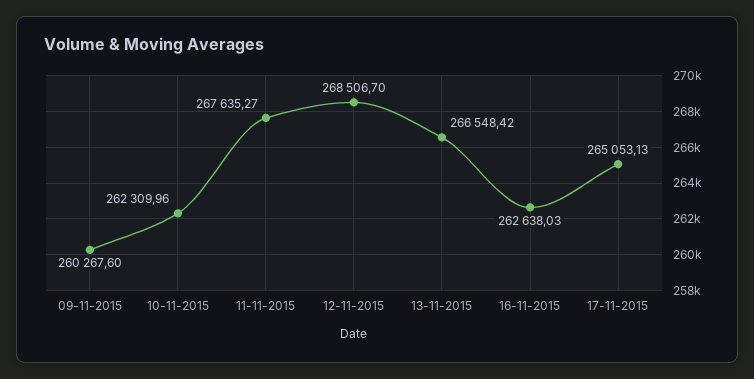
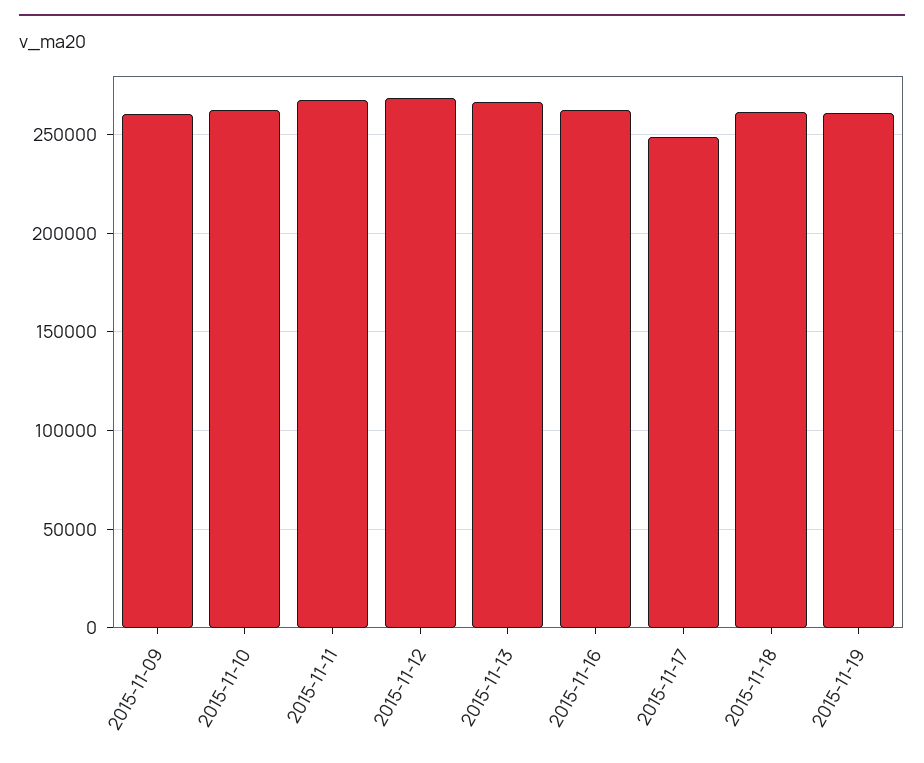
17-11-2015: 265053.13 -> 250000
2015-11-18: none -> 260000
2015-11-19: none -> 260000

